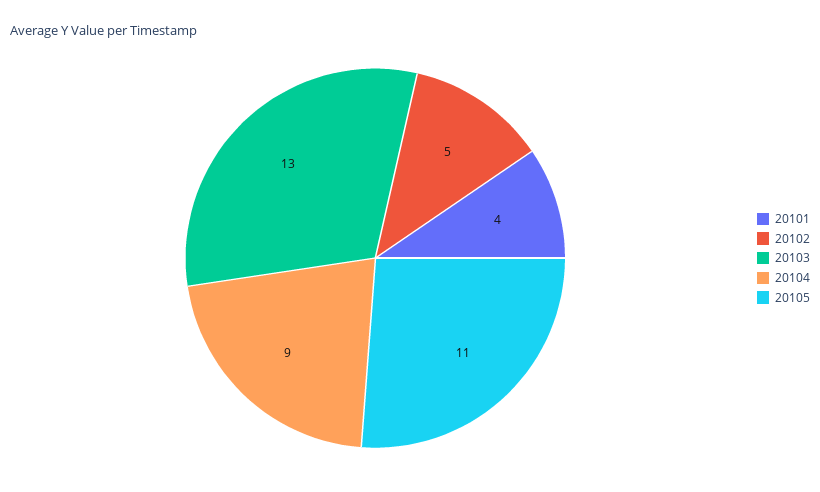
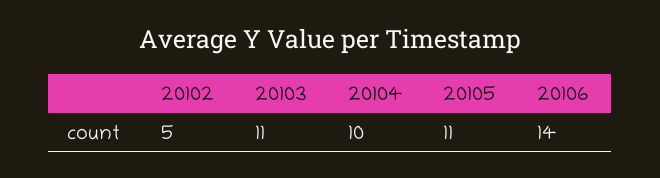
20101: 4 -> none
20103: 13 -> 11
20104: 9 -> 10
20106: none -> 14

